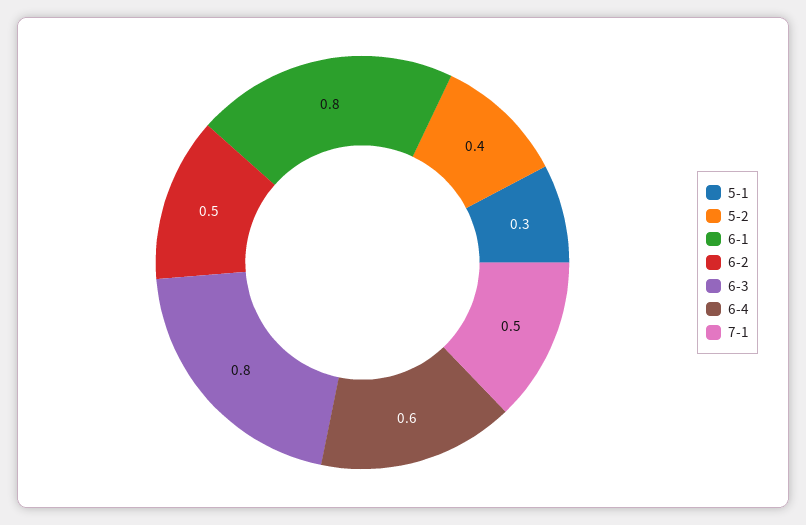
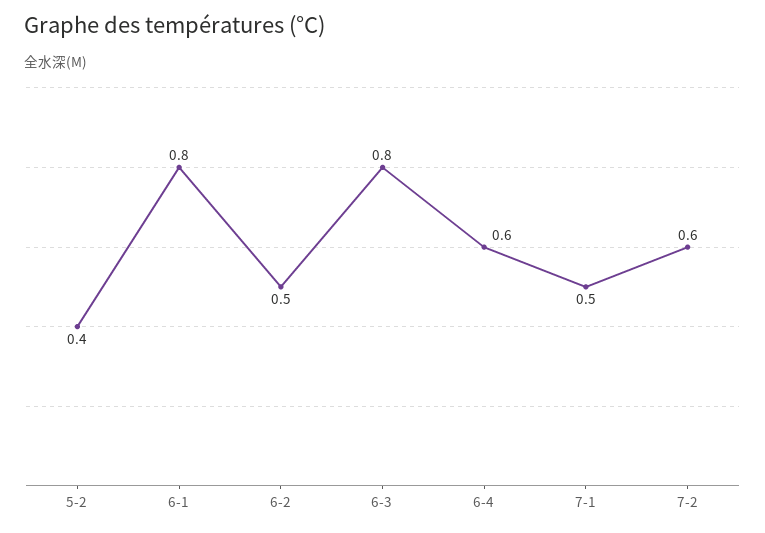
5-1: 0.3 -> none
7-2: none -> 0.6

